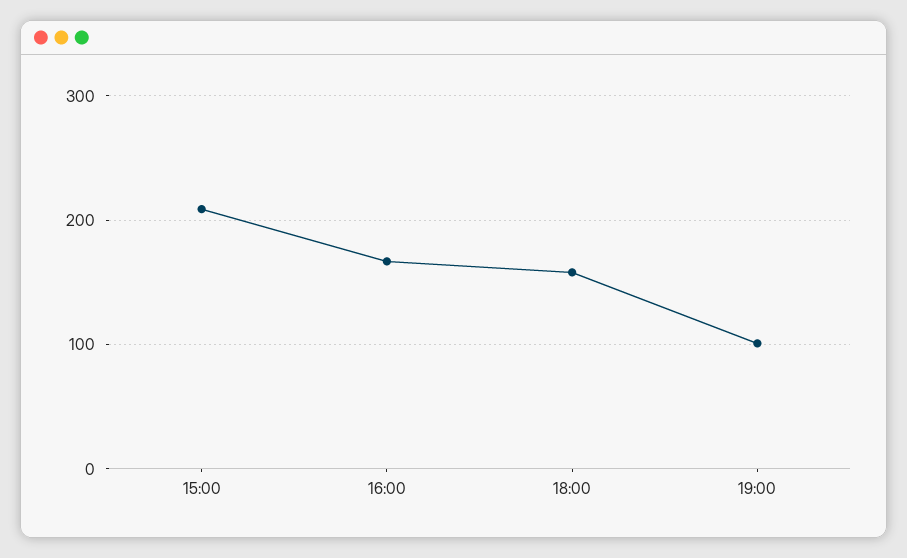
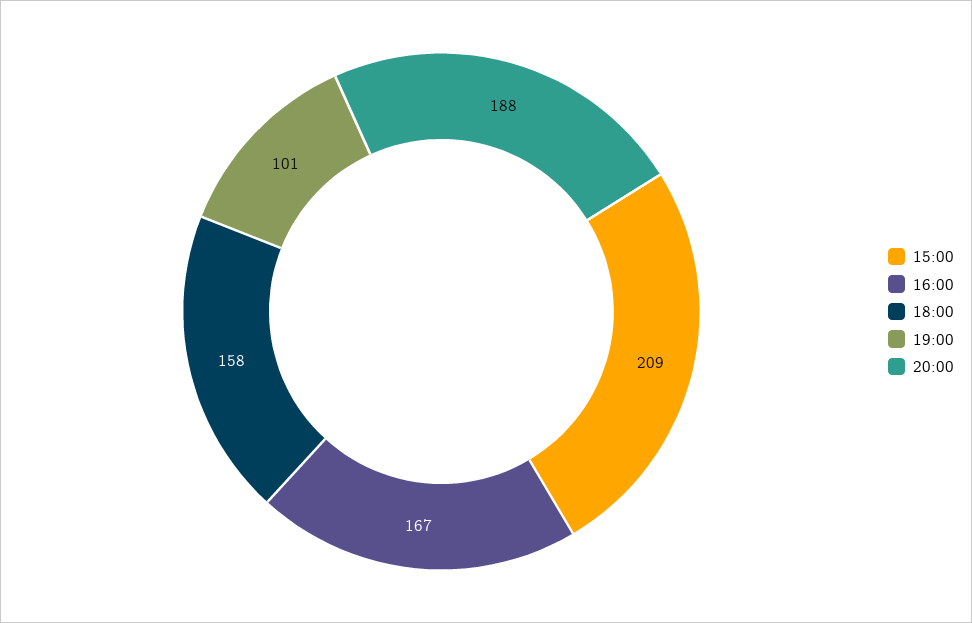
20:00: none -> 188

